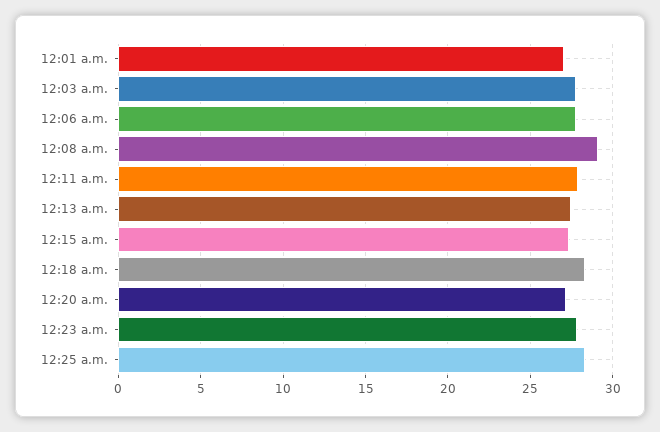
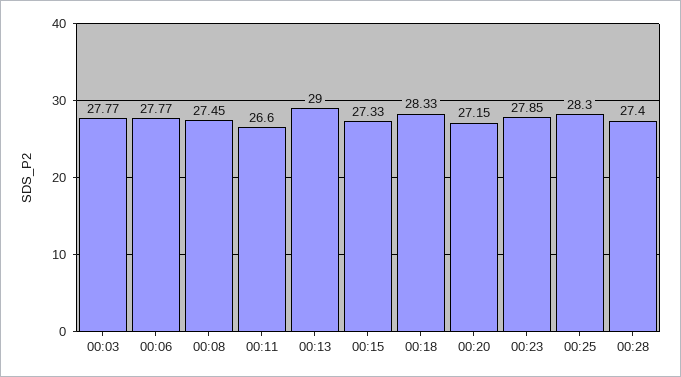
12:01 a.m.: 27 -> none
12:08 a.m.: 29 -> 27.45
12:11 a.m.: 28 -> 26.6
12:13 a.m.: 27.5 -> 29
00:28: none -> 27.4

